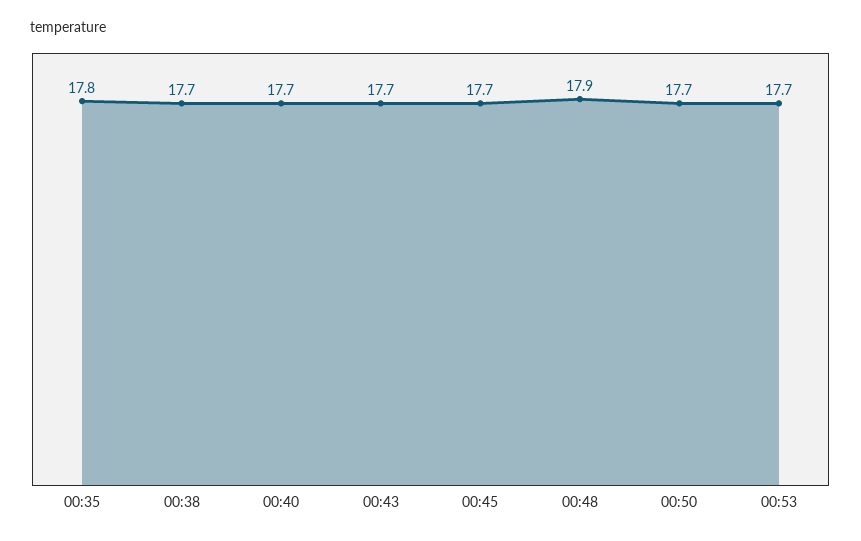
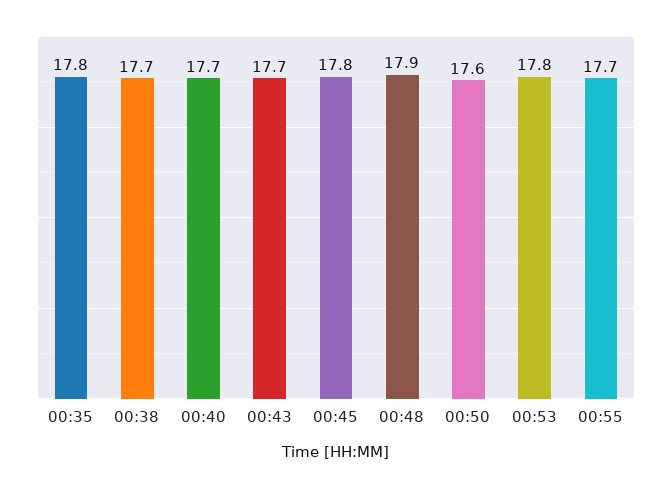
00:45: 17.7 -> 17.8
00:50: 17.7 -> 17.6
00:53: 17.7 -> 17.8
00:55: none -> 17.7

